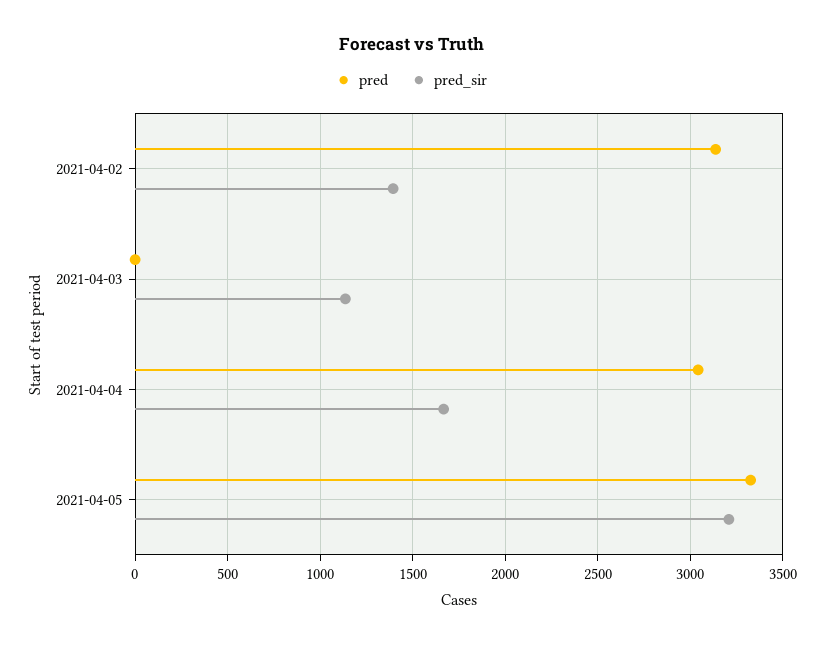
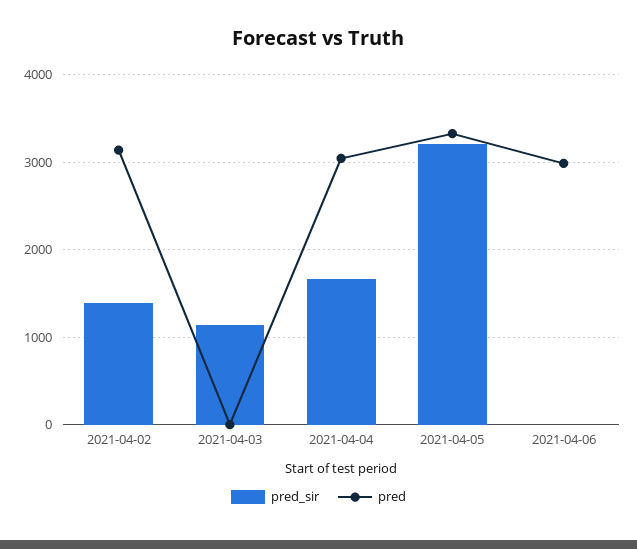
pred_sir, 2021-04-06: none -> 0
pred, 2021-04-06: none -> 3000

